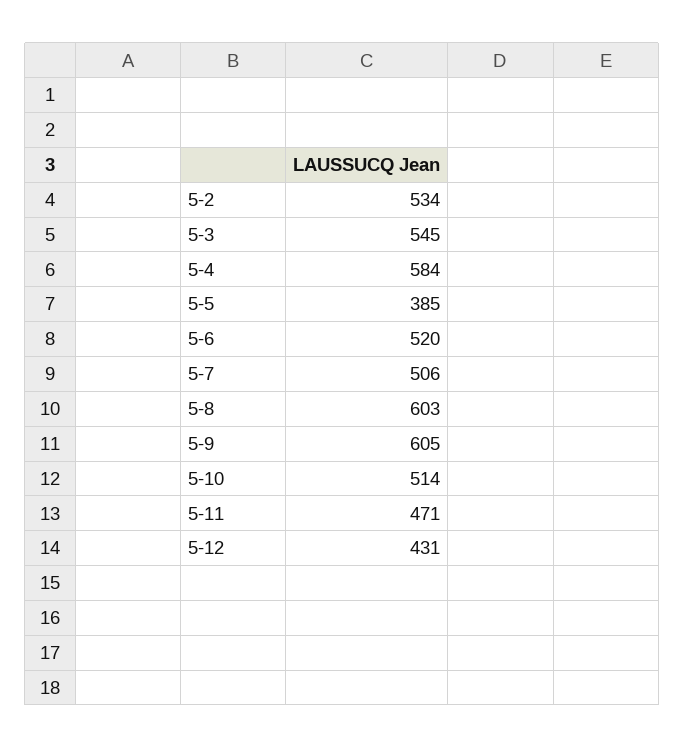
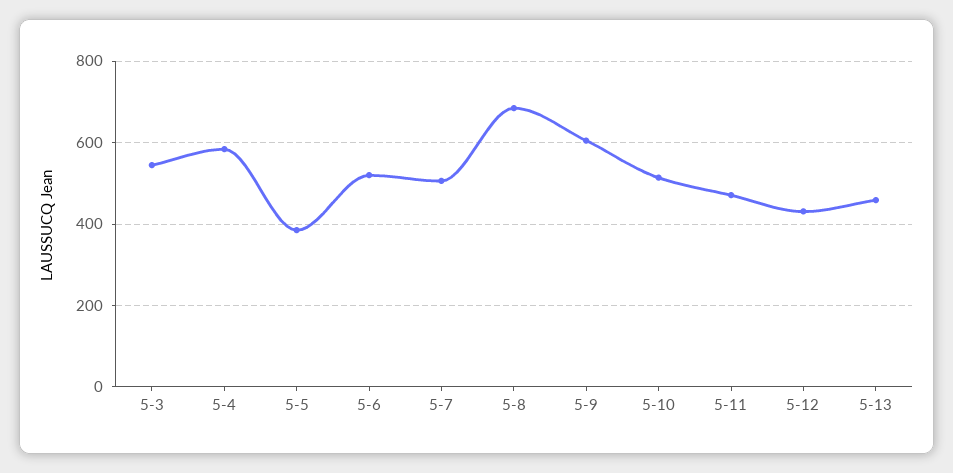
5-2: 534 -> none
5-8: 603 -> 680
5-13: none -> 460

